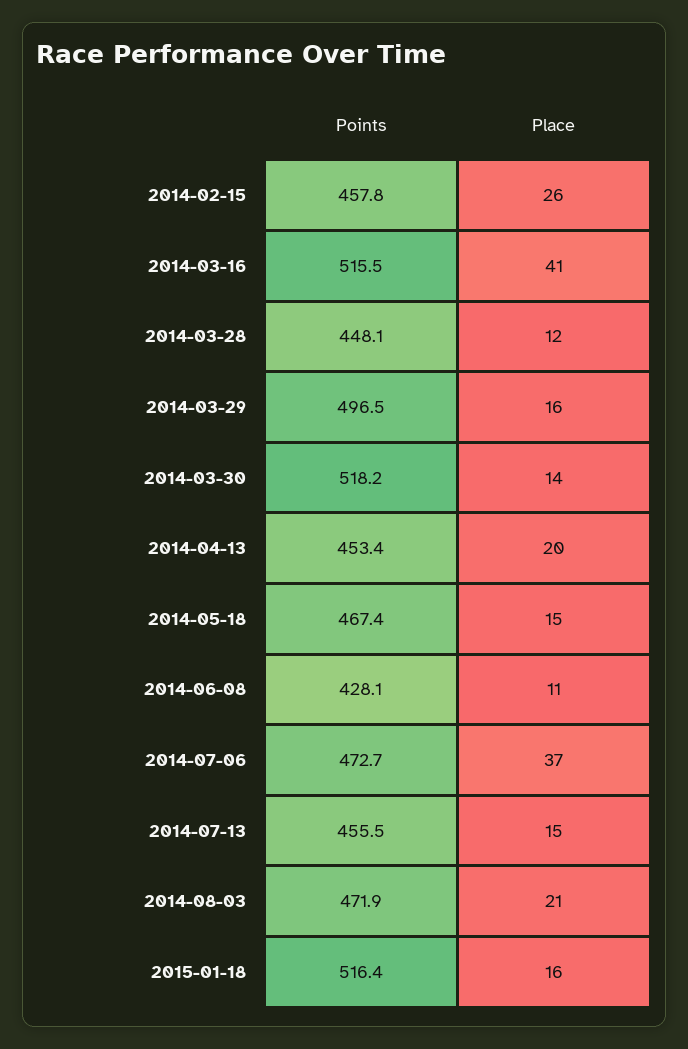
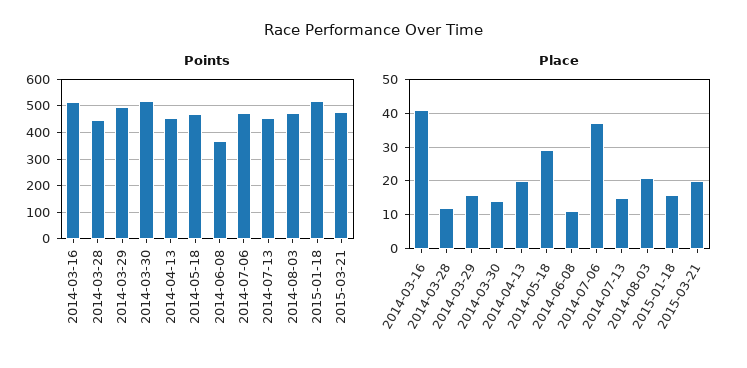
Points, 2014-02-15: 457.8 -> none
Place, 2014-02-15: 26 -> none
Place, 2014-05-18: 15 -> 30
Points, 2014-06-08: 428.1 -> 375
Points, 2015-03-21: none -> 475
Place, 2015-03-21: none -> 20

